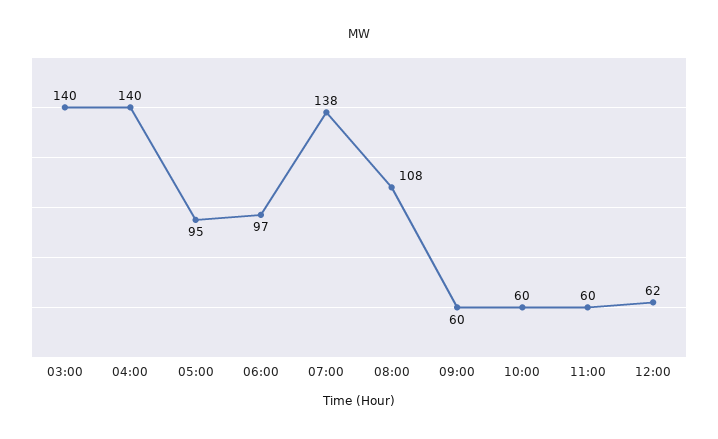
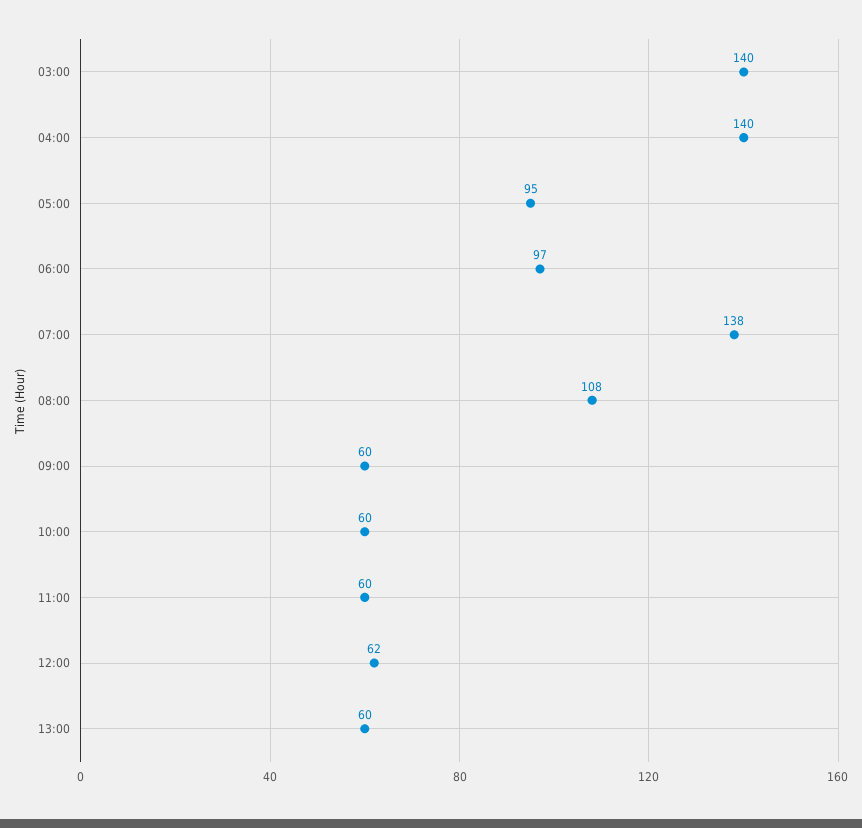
13:00: none -> 60

